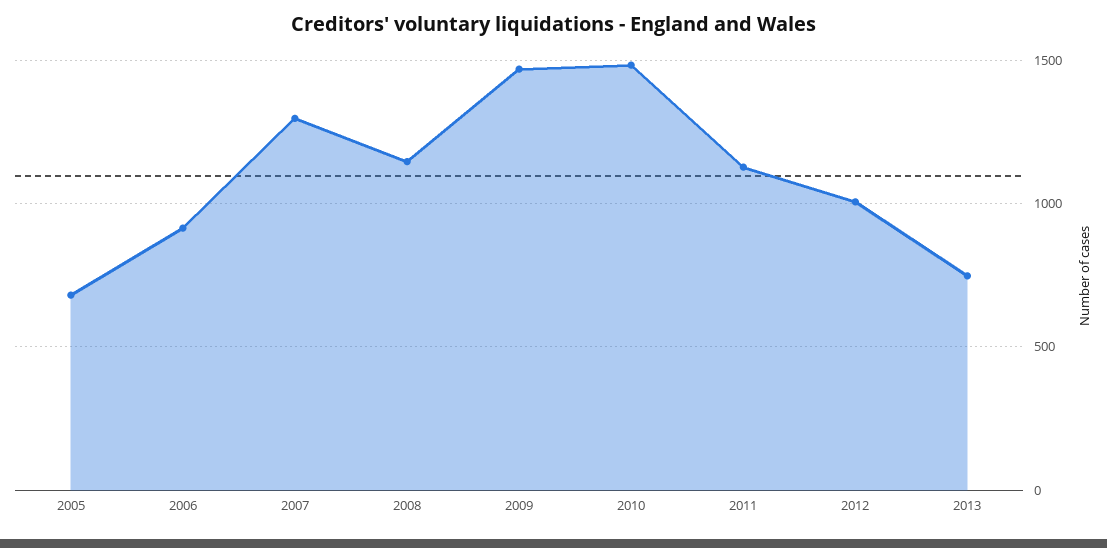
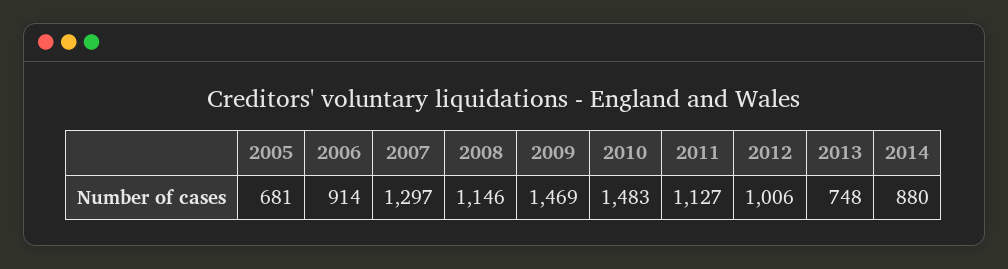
2014: none -> 880

